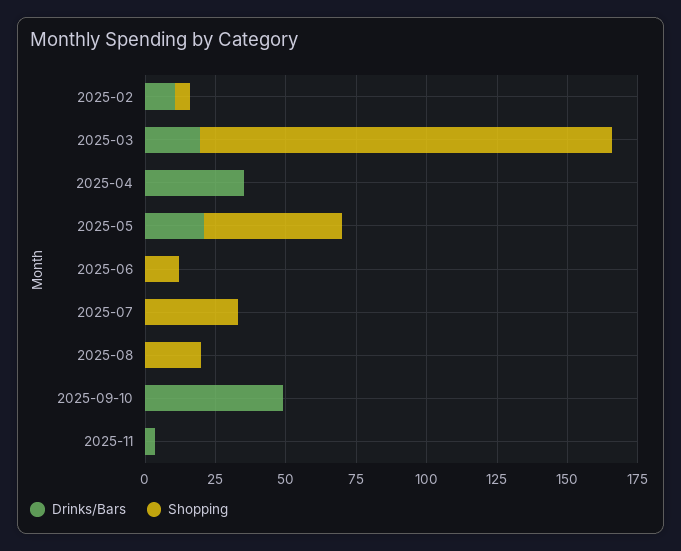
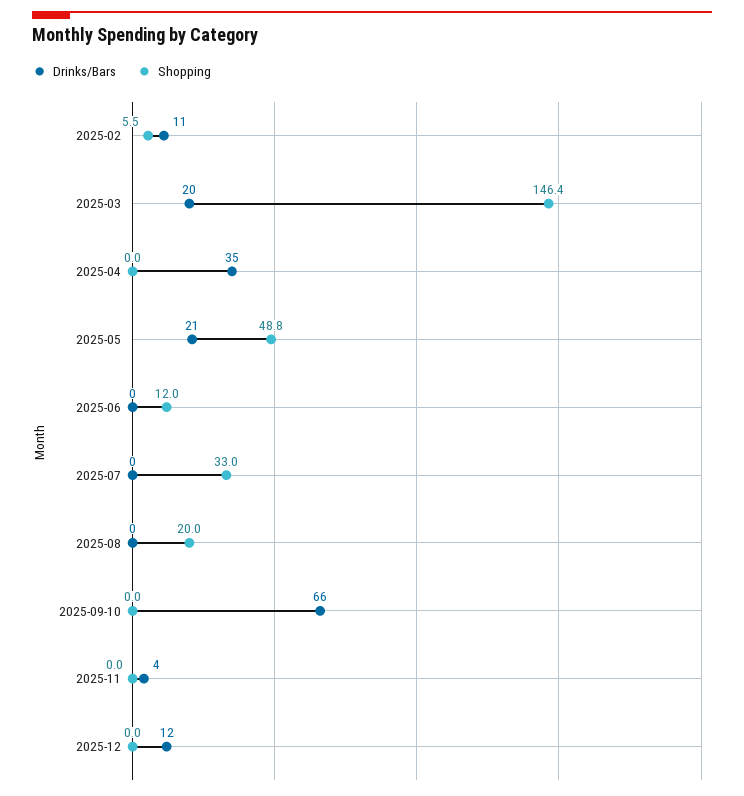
Drinks/Bars, 2025-09-10: 50 -> 66
Drinks/Bars, 2025-12: none -> 12
Shopping, 2025-12: none -> 0

